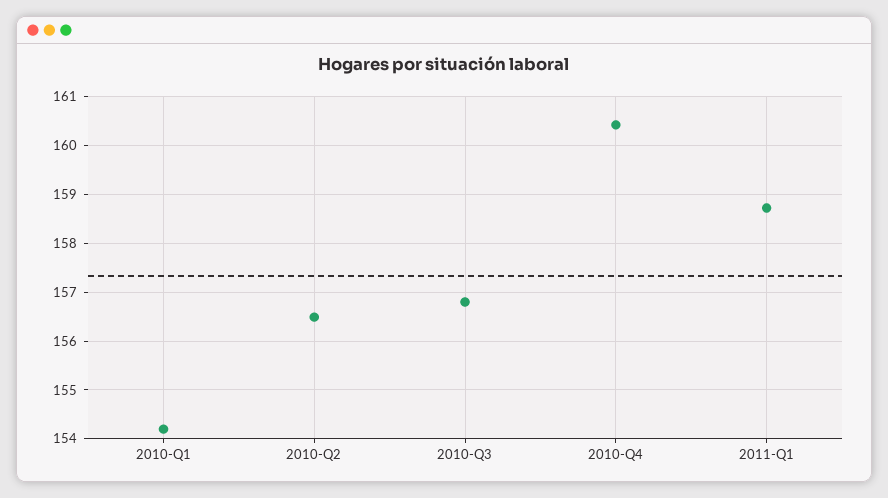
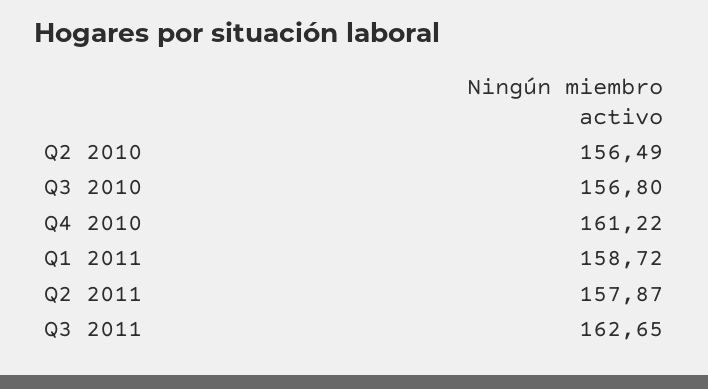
2010-Q1: 154.2 -> none
2010-Q4: 160.4 -> 161.22
Q2 2011: none -> 157.87
Q3 2011: none -> 162.65

